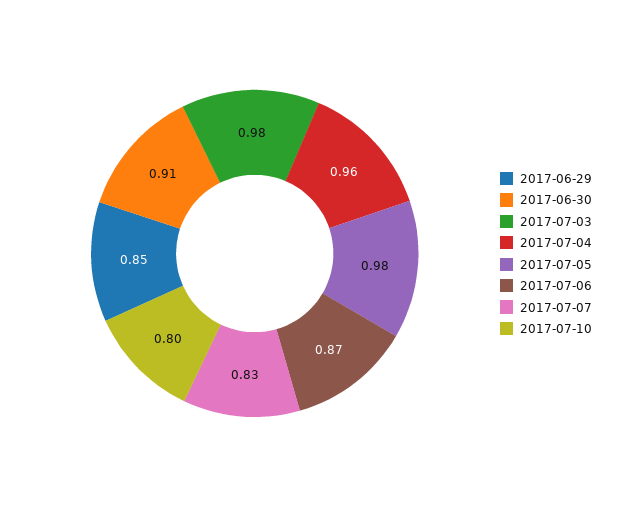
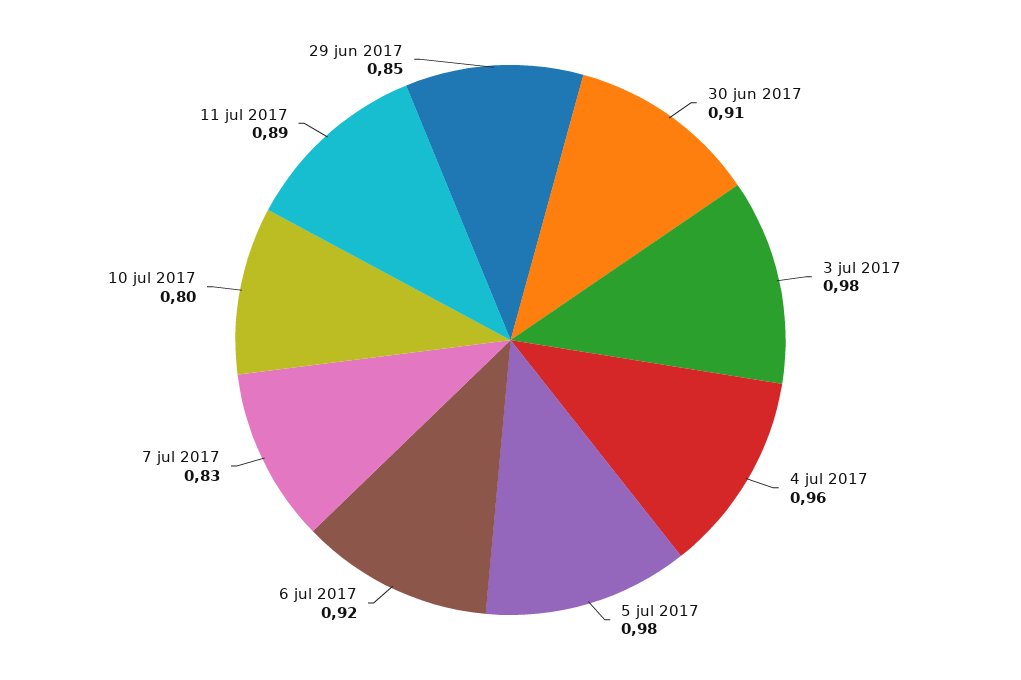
2017-07-06: 0.87 -> 0.92
11 jul 2017: none -> 0.89

